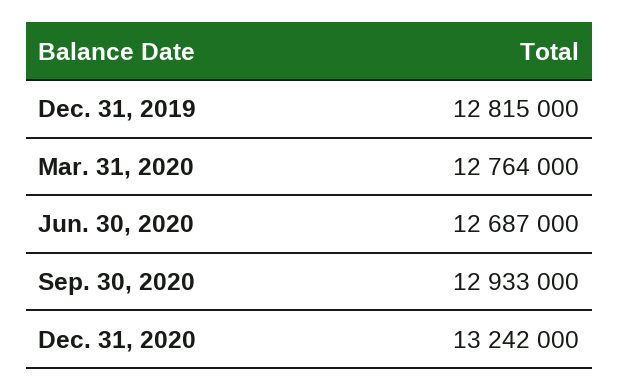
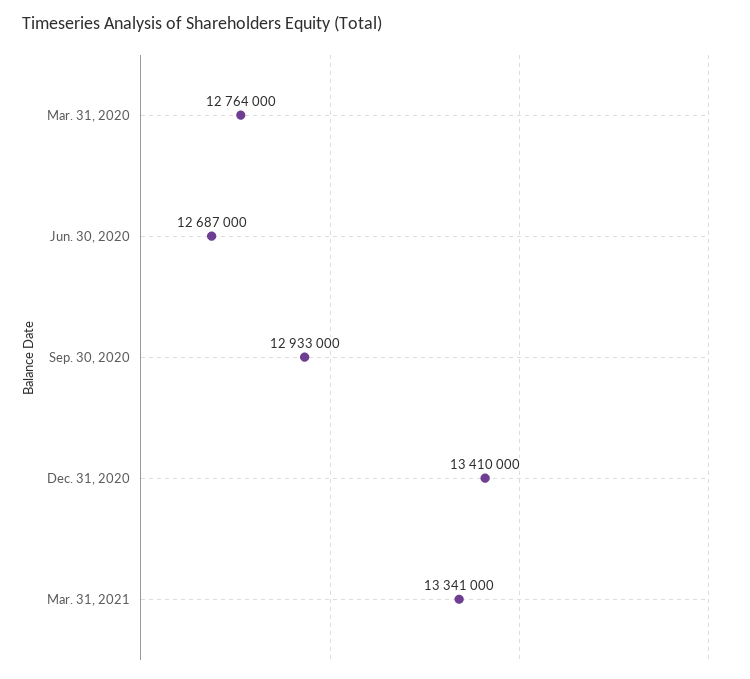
Dec. 31, 2019: 12815000 -> none
Dec. 31, 2020: 13242000 -> 13410000
Mar. 31, 2021: none -> 13341000

